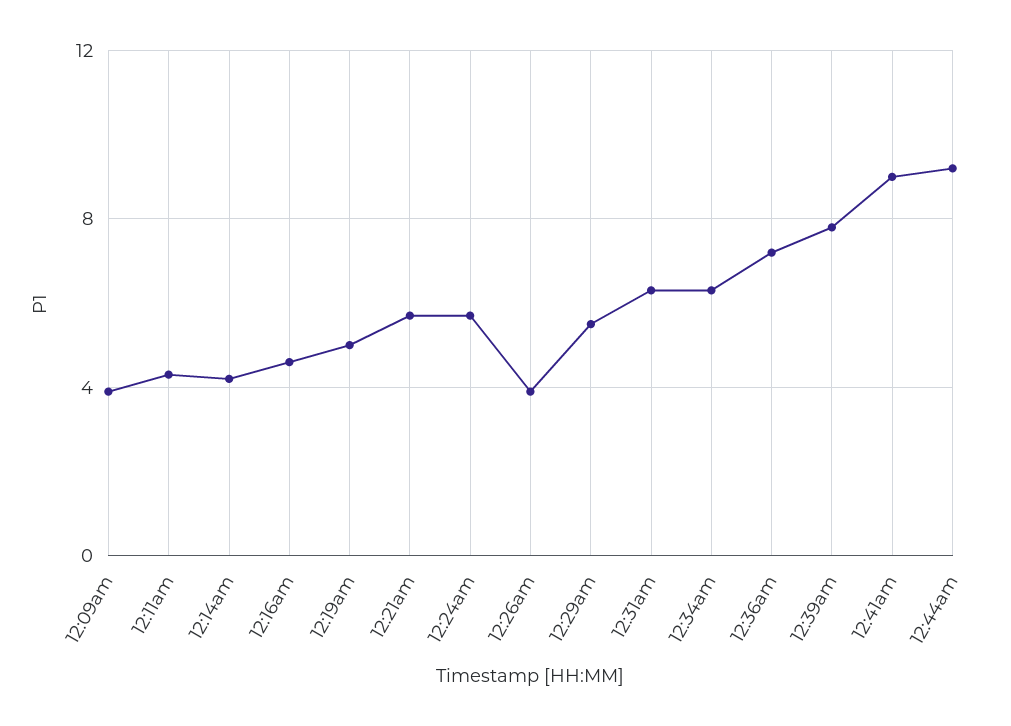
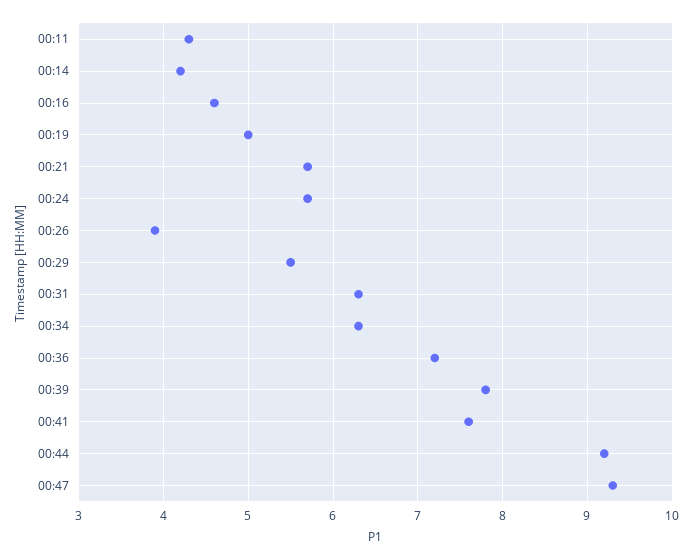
12:09am: 4 -> none
12:41am: 9 -> 7.6
00:47: none -> 9.3

